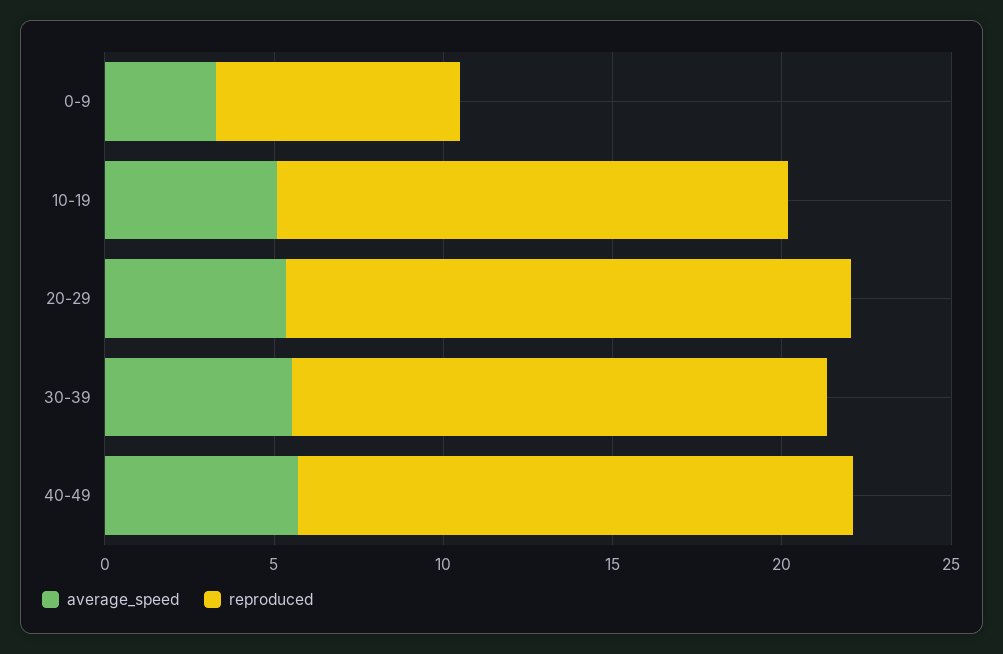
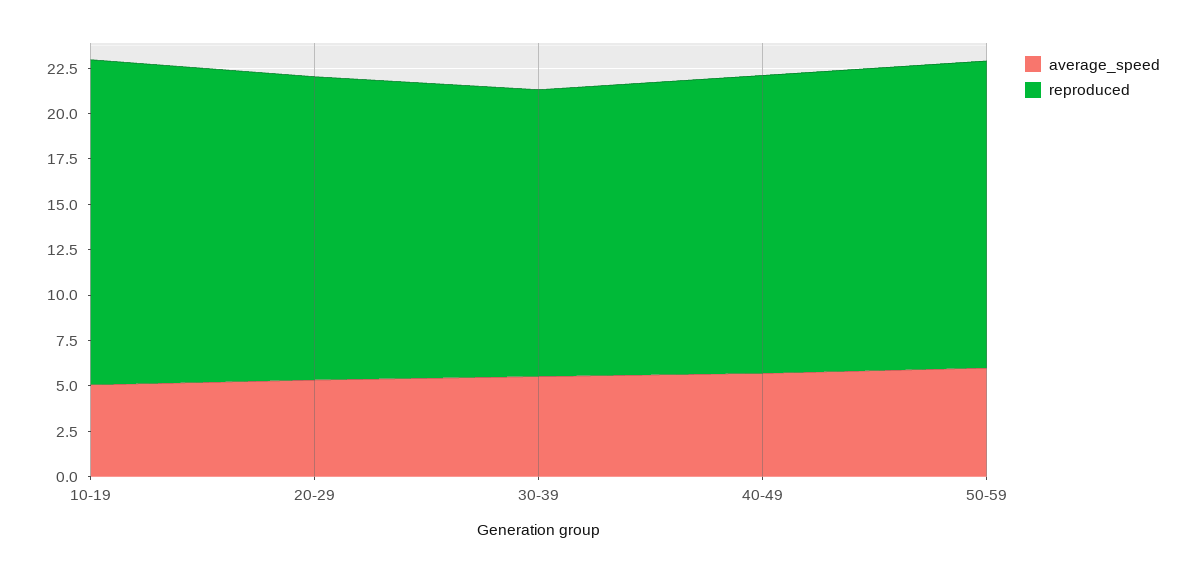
average_speed, 0-9: 3 -> none
reproduced, 0-9: 7 -> none
reproduced, 10-19: 15 -> 18
average_speed, 50-59: none -> 6
reproduced, 50-59: none -> 17

